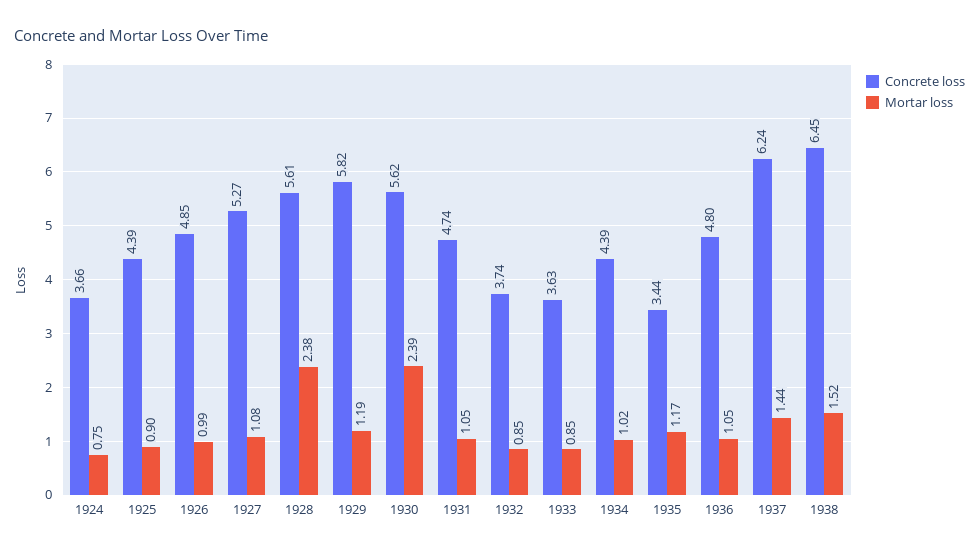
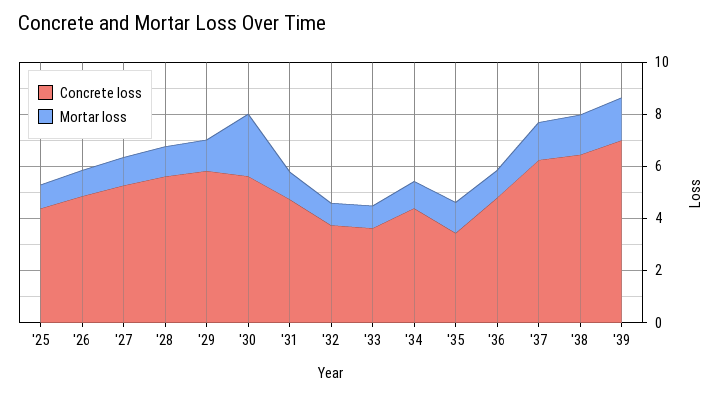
Concrete loss, 1924: 3.66 -> none
Mortar loss, 1924: 0.75 -> none
Mortar loss, 1928: 2.38 -> 1
Concrete loss, '39: none -> 7
Mortar loss, '39: none -> 1.5

